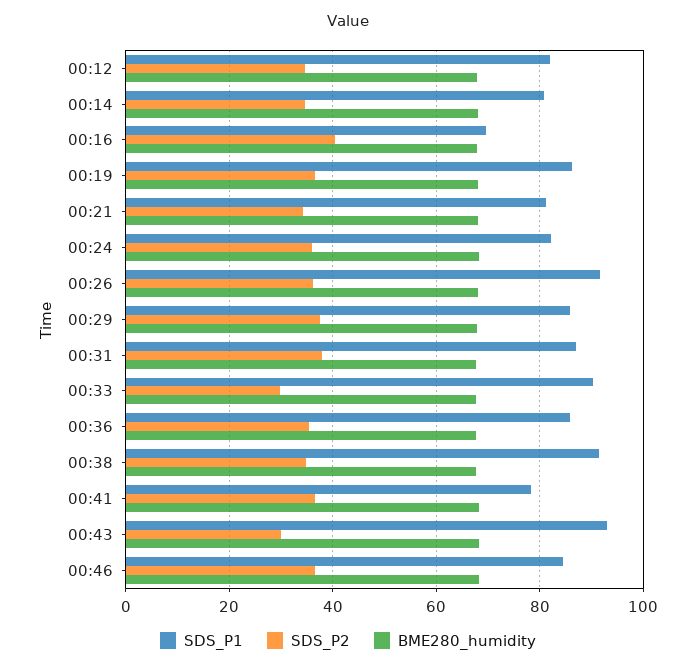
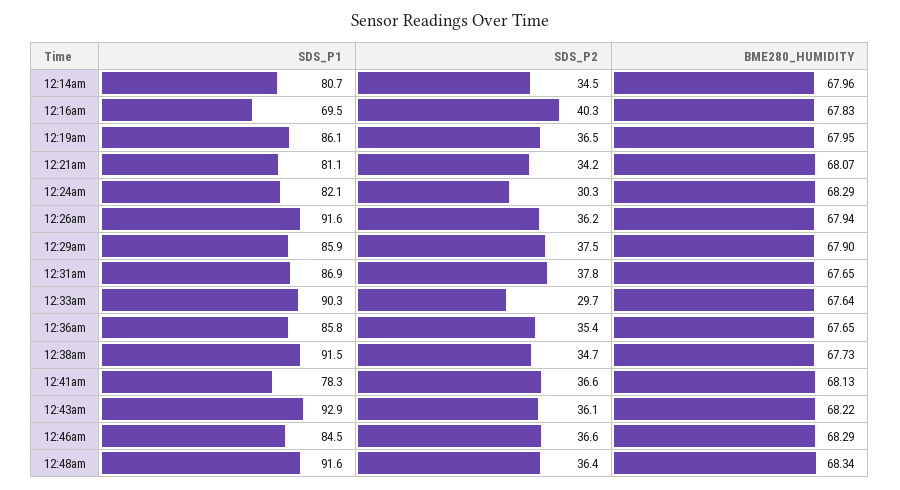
SDS_P1, 00:12: 82 -> none
SDS_P2, 00:12: 34 -> none
BME280_humidity, 00:12: 68 -> none
SDS_P2, 00:24: 36 -> 30.3
SDS_P2, 00:43: 30 -> 36.1
SDS_P1, 12:48am: none -> 91.6
SDS_P2, 12:48am: none -> 36.4
BME280_humidity, 12:48am: none -> 68.34

